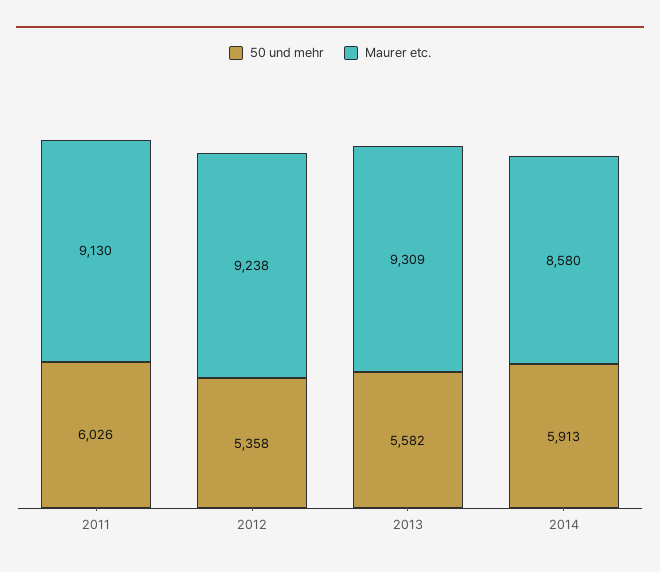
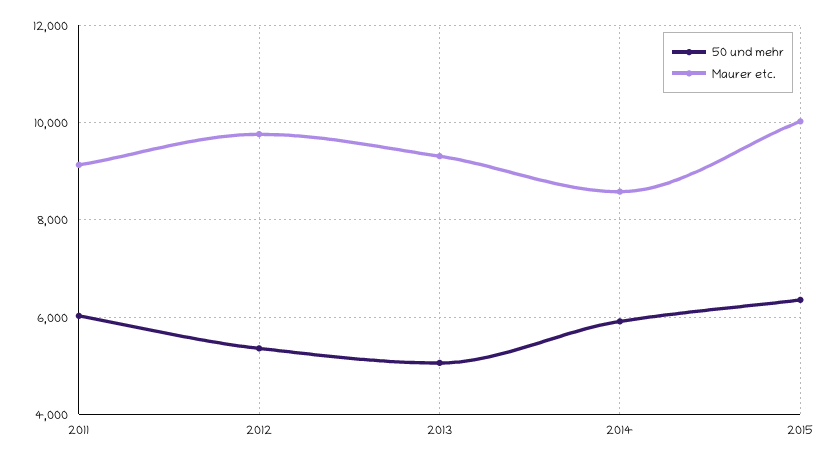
Maurer etc., 2012: 9238 -> 9800
50 und mehr, 2013: 5582 -> 5000
50 und mehr, 2015: none -> 6400
Maurer etc., 2015: none -> 10000

